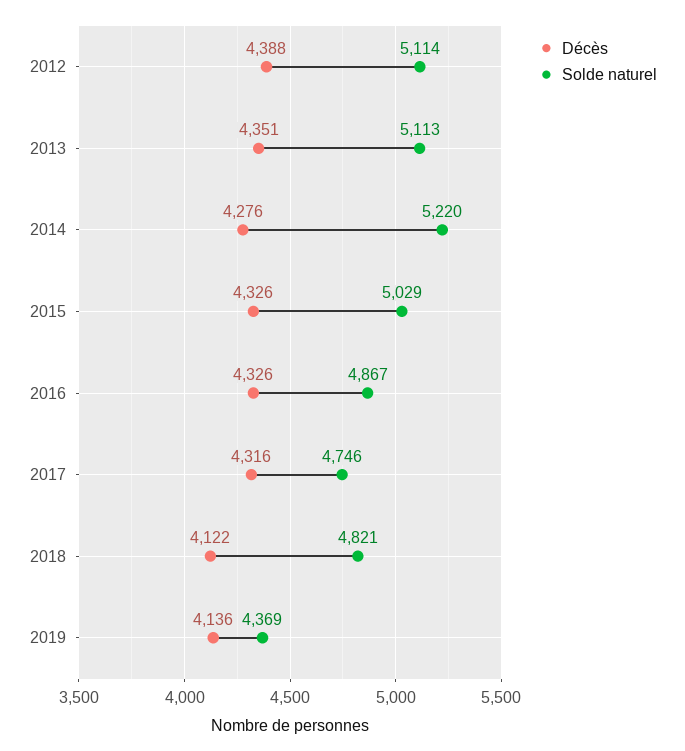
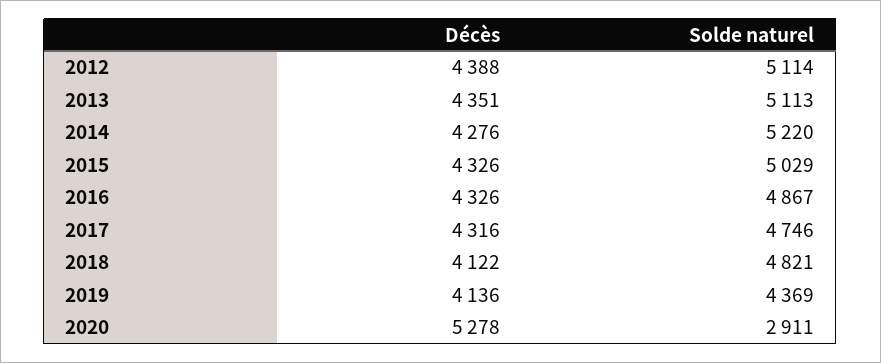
Décès, 2020: none -> 5278
Solde naturel, 2020: none -> 2911

